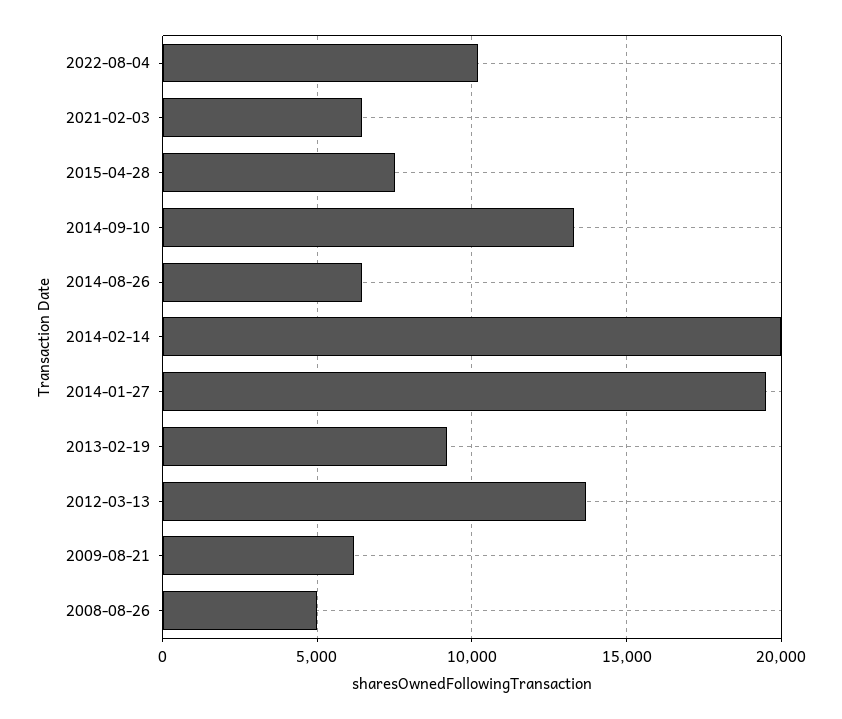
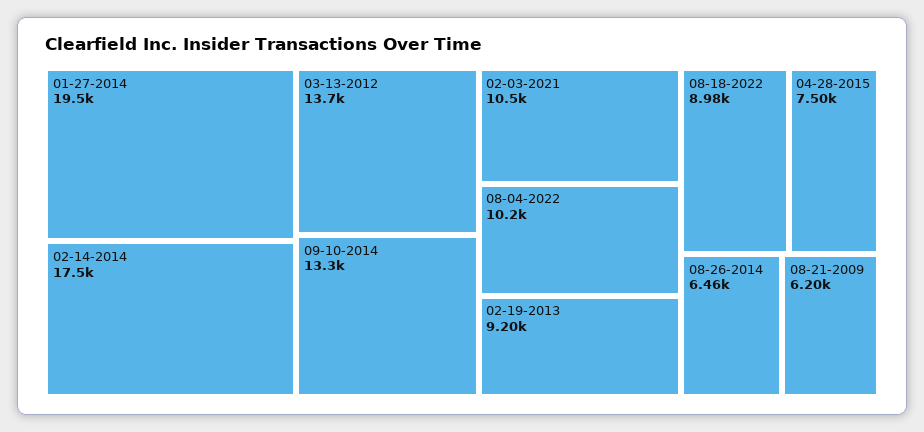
2021-02-03: 6500 -> 10500
2014-02-14: 20000 -> 17500
2008-08-26: 5000 -> none
08-18-2022: none -> 8980

